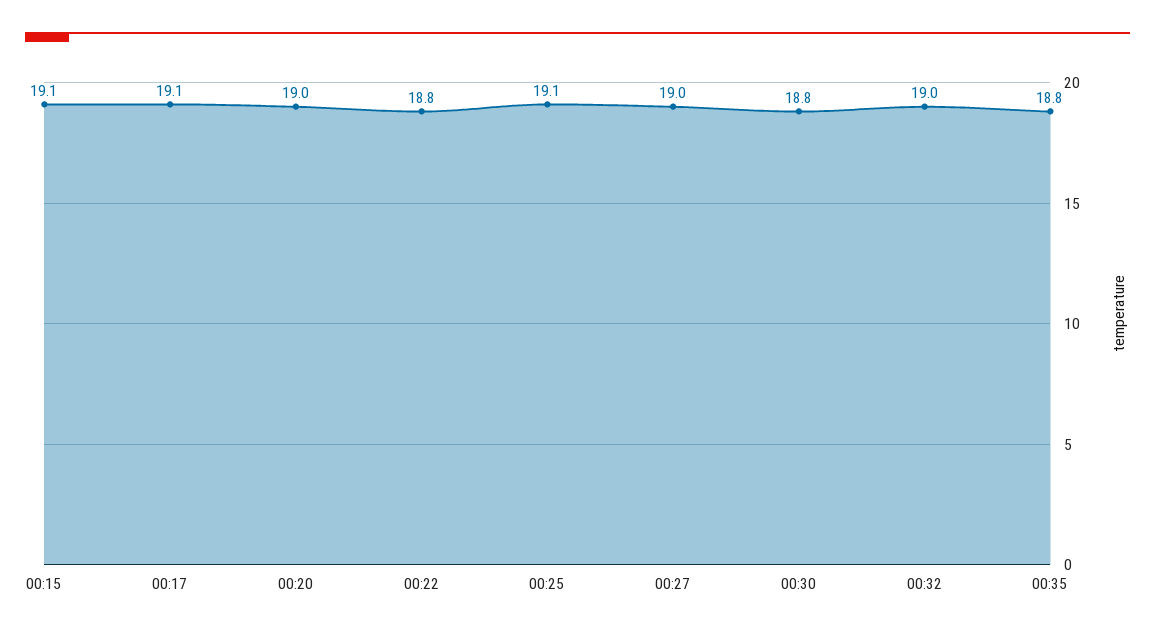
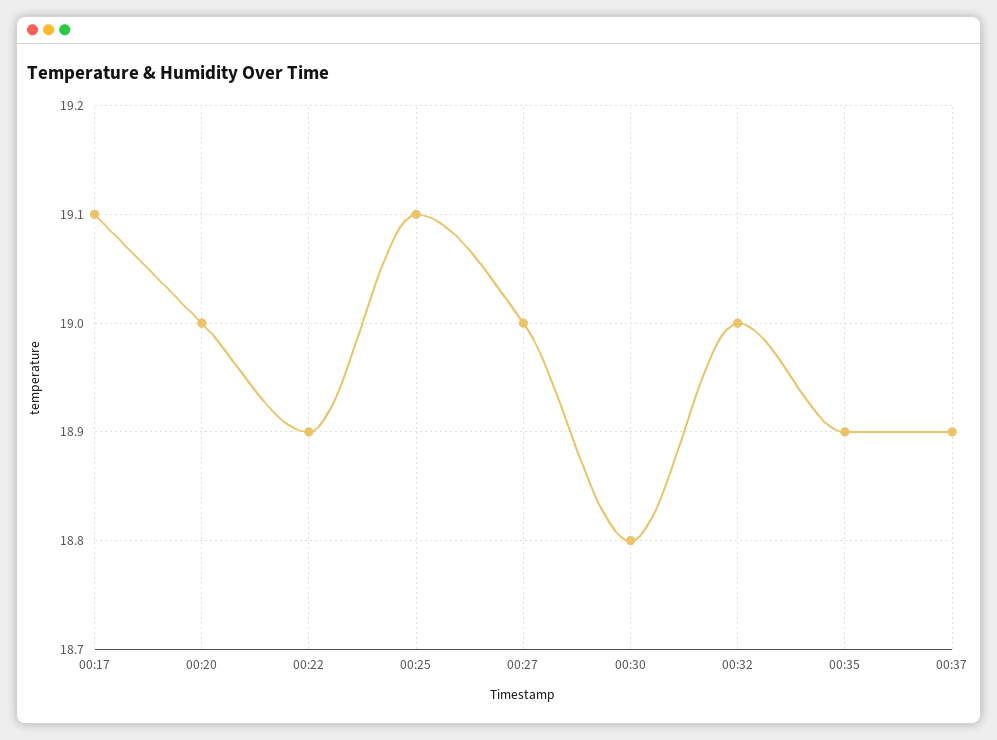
00:15: 19.1 -> none
00:22: 18.8 -> 18.9
00:35: 18.8 -> 18.9
00:37: none -> 18.9

